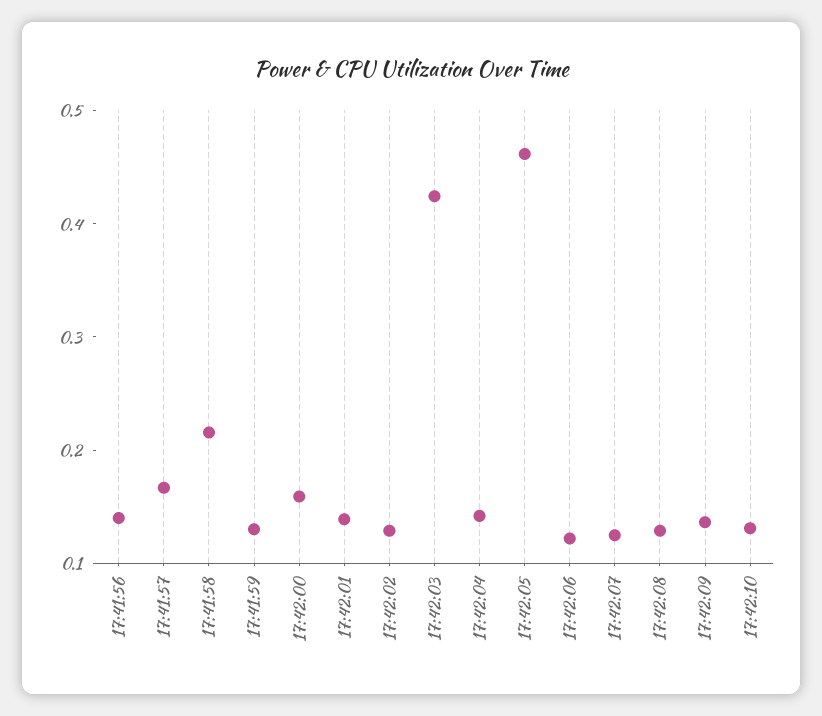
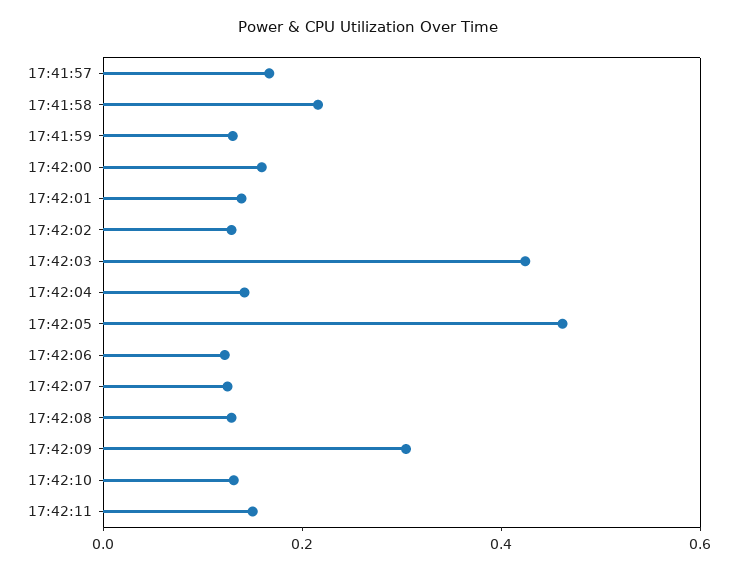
17:41:56: 0.14 -> none
17:42:09: 0.14 -> 0.3
17:42:11: none -> 0.15

